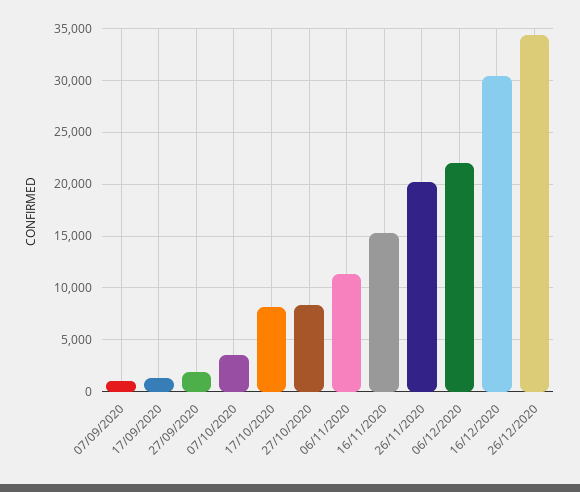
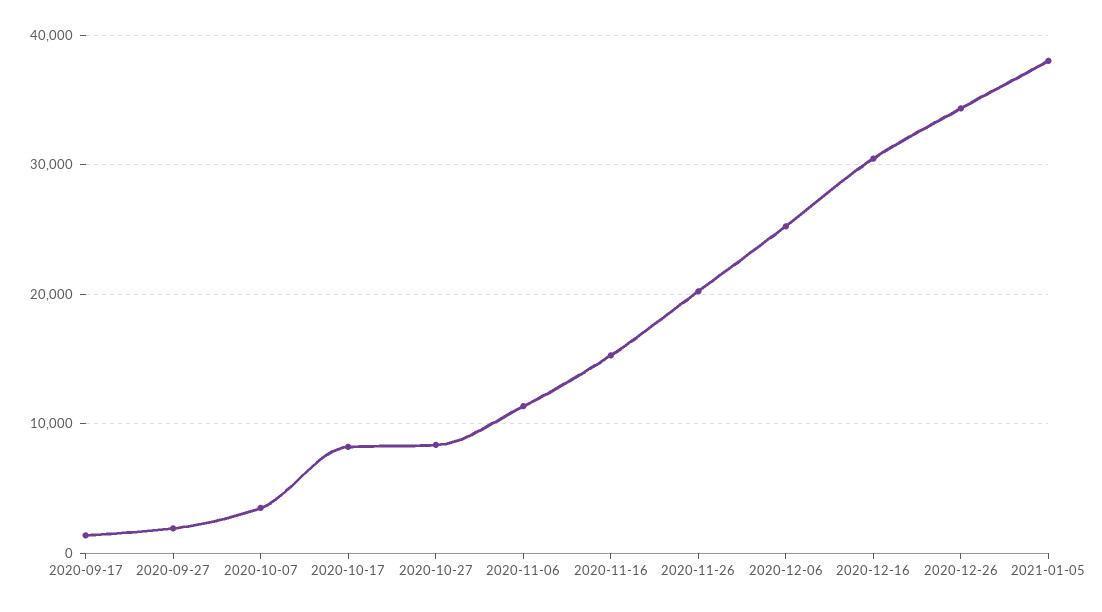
07/09/2020: 1000 -> none
06/12/2020: 22000 -> 25000
2021-01-05: none -> 38000

